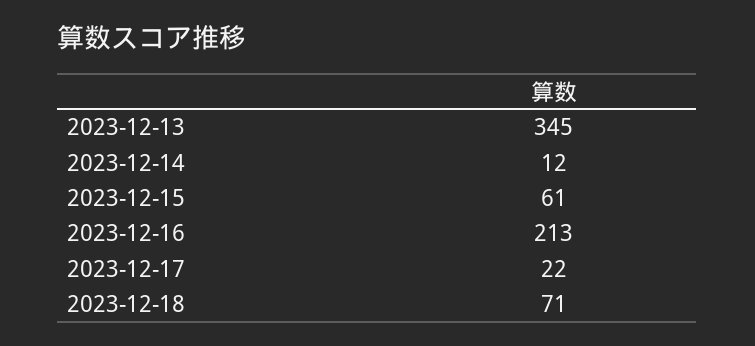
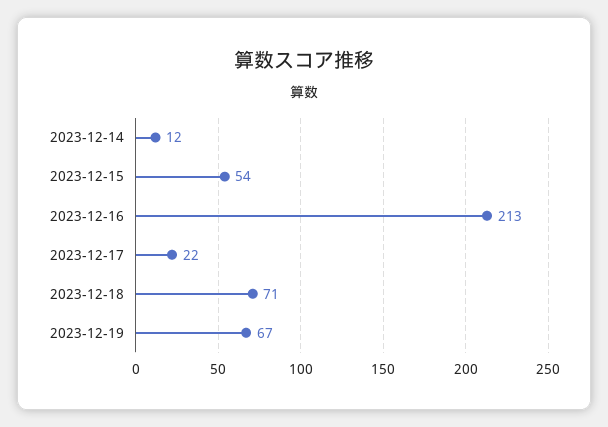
2023-12-13: 345 -> none
2023-12-15: 61 -> 54
2023-12-19: none -> 67

